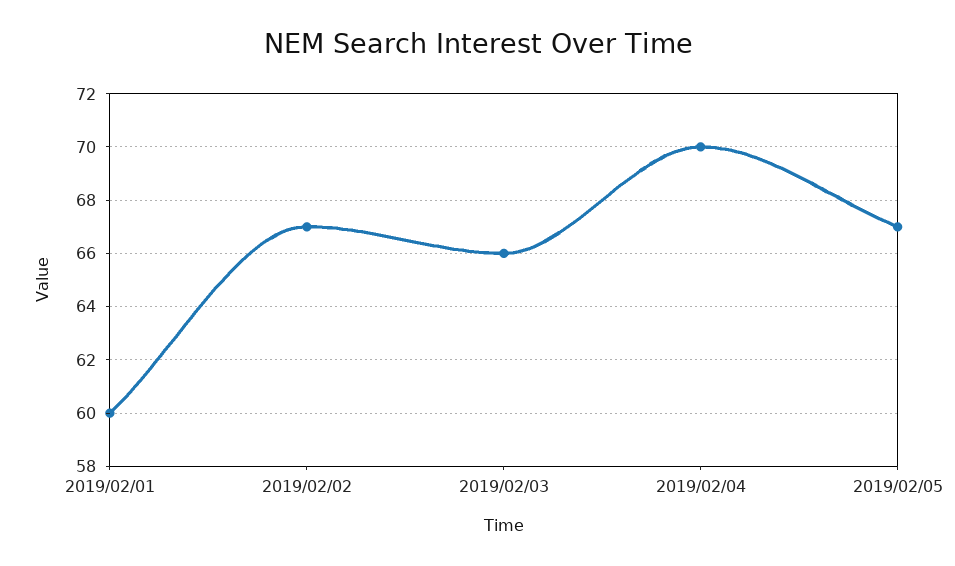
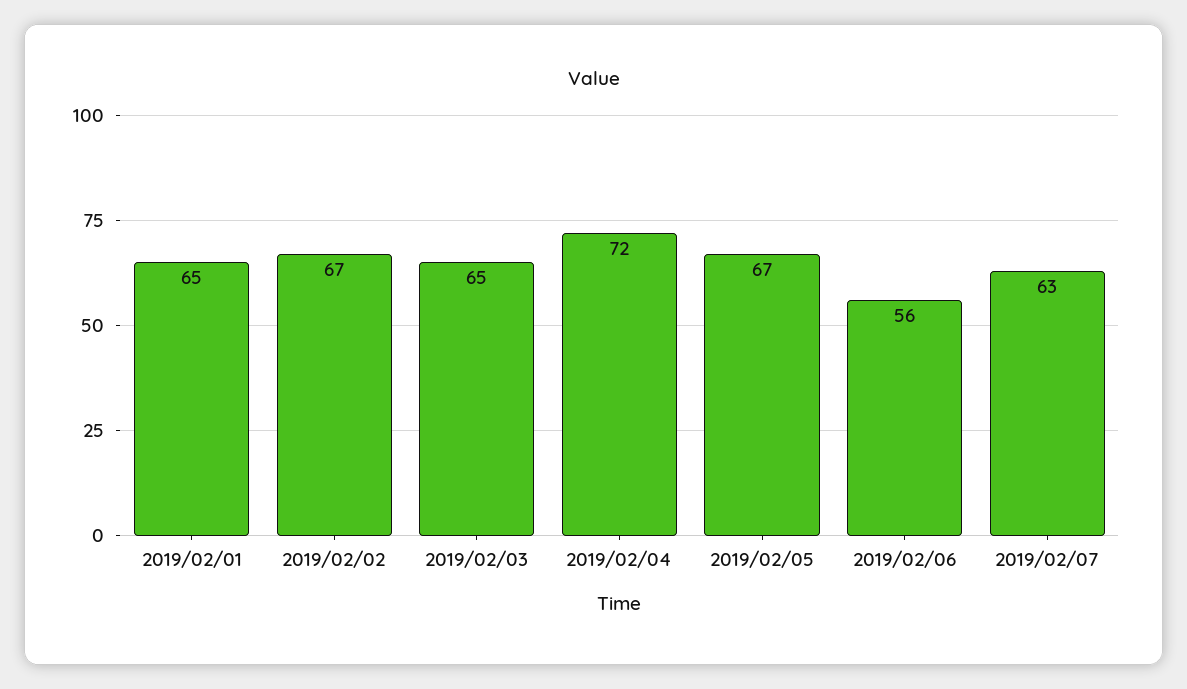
2019/02/01: 60 -> 65
2019/02/03: 66 -> 65
2019/02/04: 70 -> 72
2019/02/06: none -> 56
2019/02/07: none -> 63

